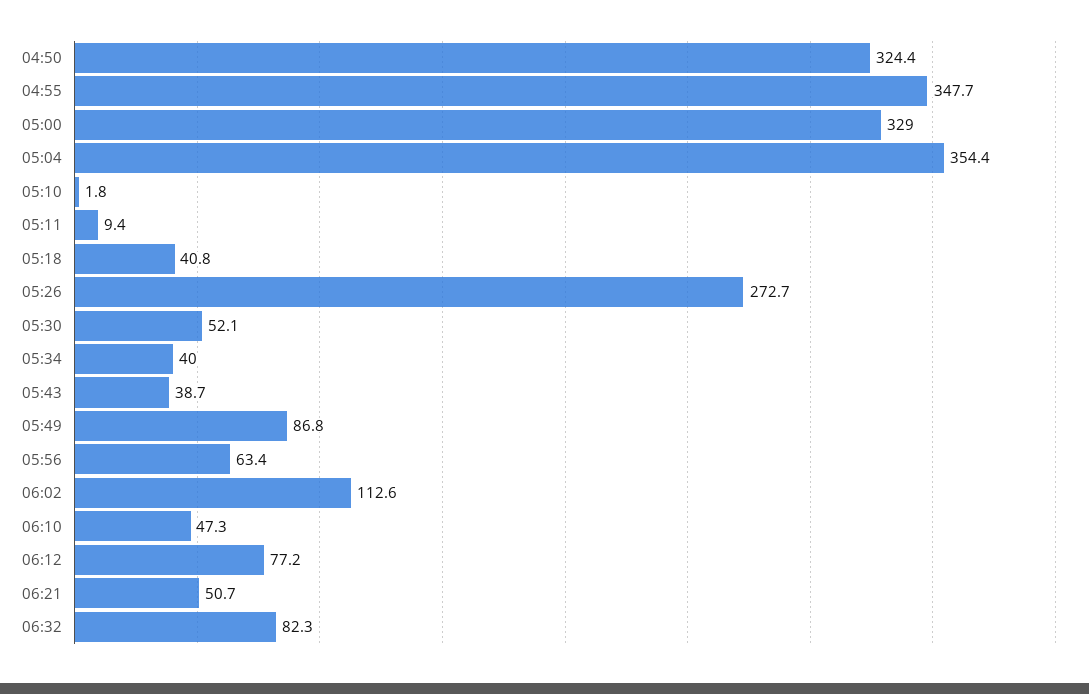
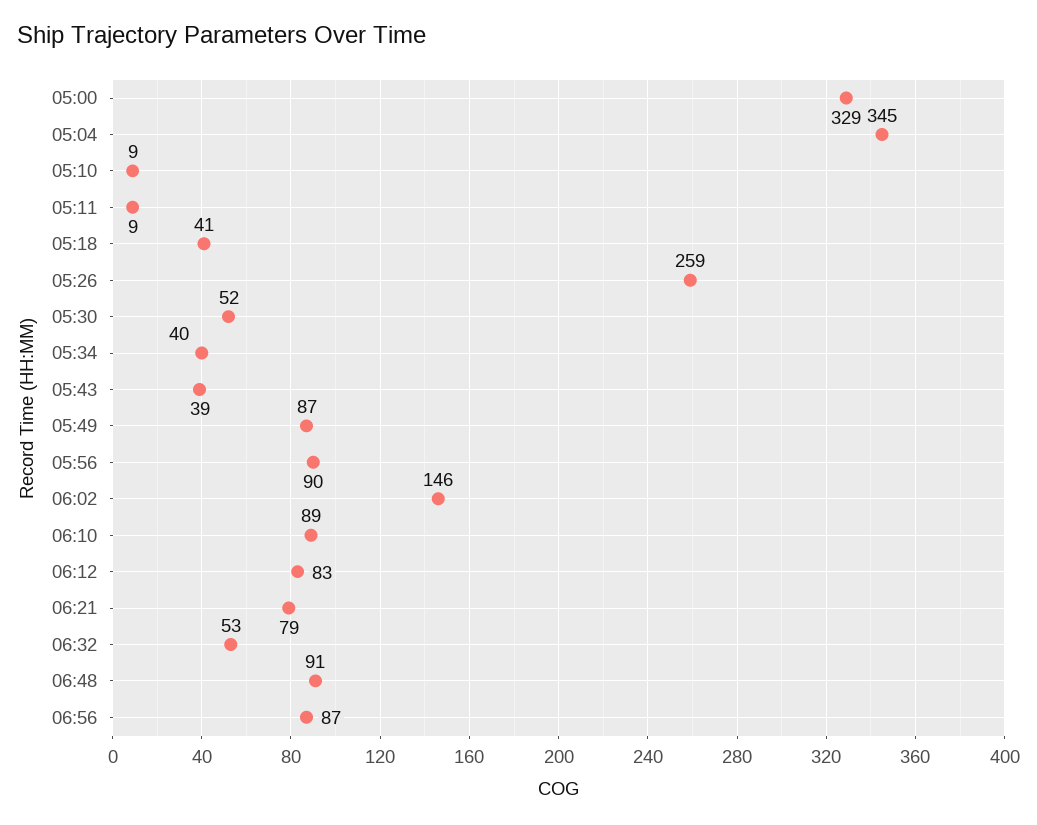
04:50: 324.4 -> none
04:55: 347.7 -> none
05:04: 354.4 -> 345
05:10: 1.8 -> 9
05:26: 272.7 -> 259
05:56: 63.4 -> 90
06:02: 112.6 -> 146
06:10: 47.3 -> 89
06:12: 77.2 -> 83
06:21: 50.7 -> 79
06:32: 82.3 -> 53
06:48: none -> 91
06:56: none -> 87

